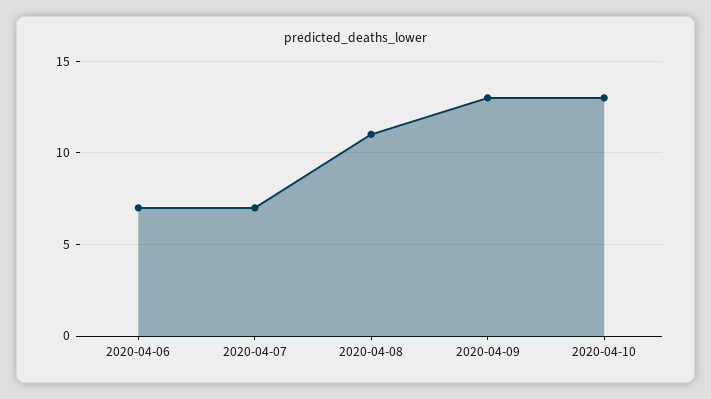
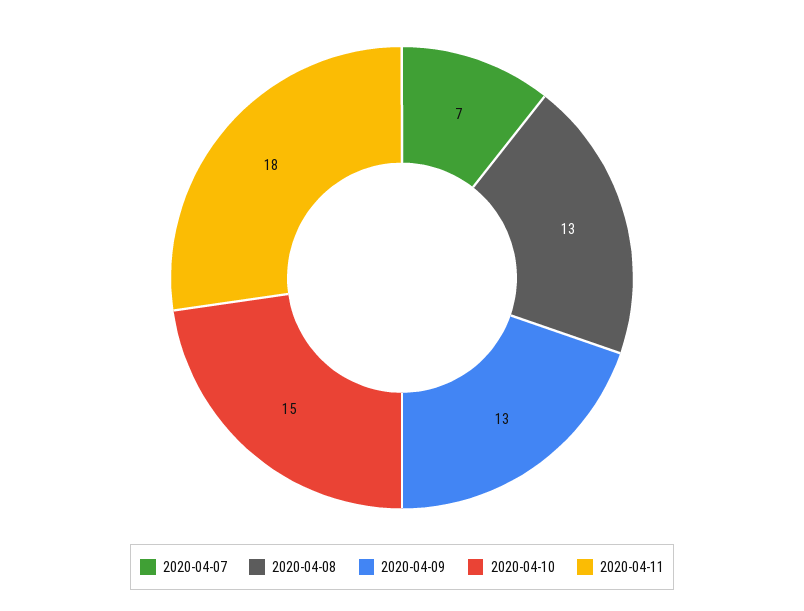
2020-04-06: 7 -> none
2020-04-08: 11 -> 13
2020-04-10: 13 -> 15
2020-04-11: none -> 18

